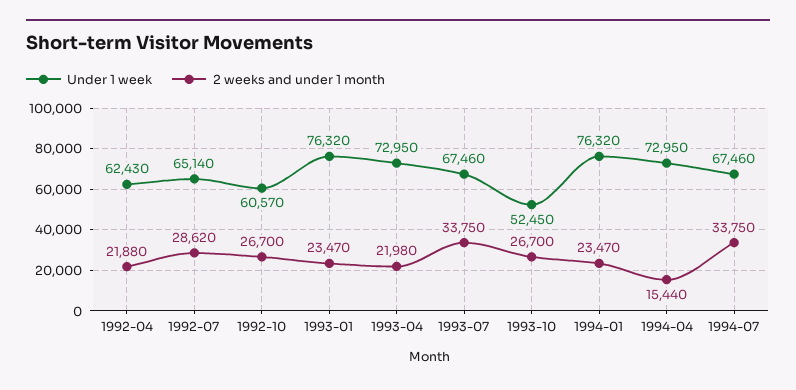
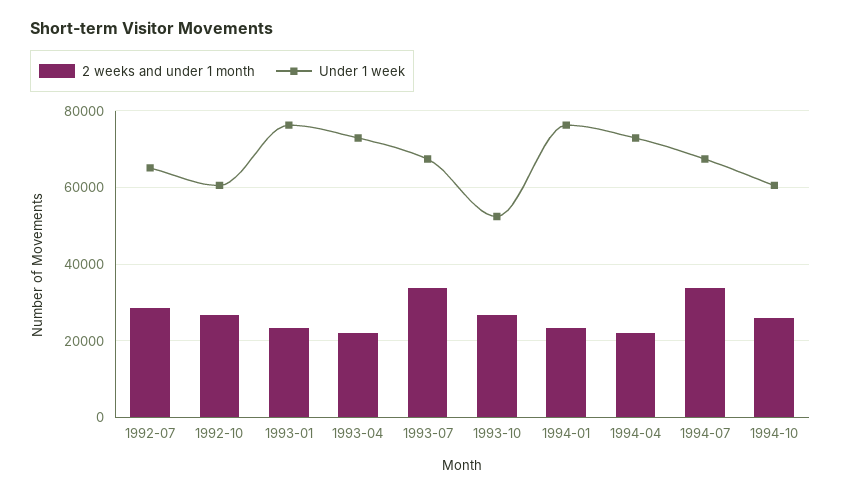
Under 1 week, 1992-04: 62430 -> none
2 weeks and under 1 month, 1992-04: 21880 -> none
2 weeks and under 1 month, 1994-04: 15440 -> 22000
2 weeks and under 1 month, 1994-10: none -> 26000
Under 1 week, 1994-10: none -> 60000

